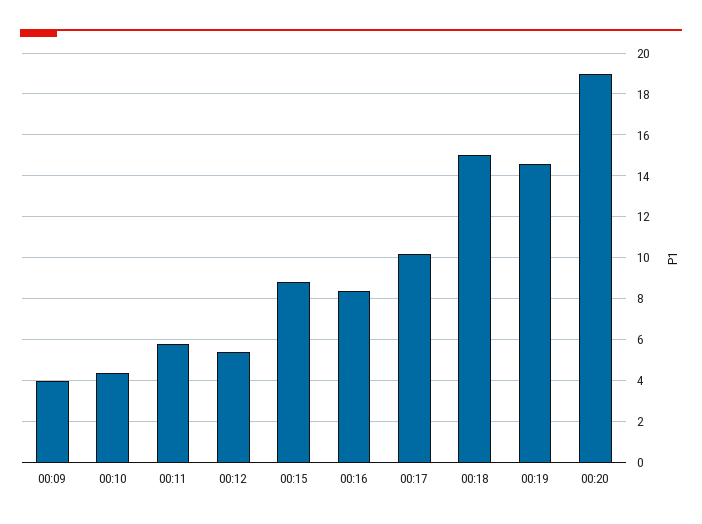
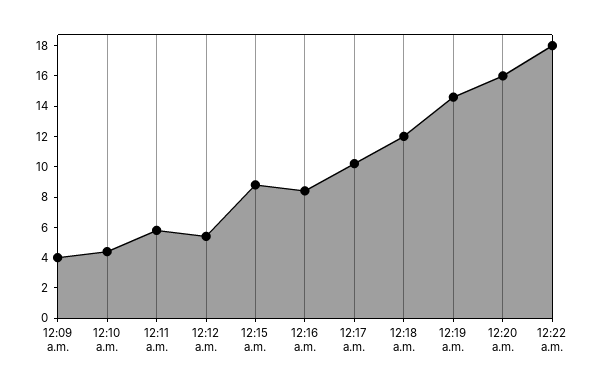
00:18: 15 -> 12
00:20: 19 -> 16
12:22 a.m.: none -> 18

